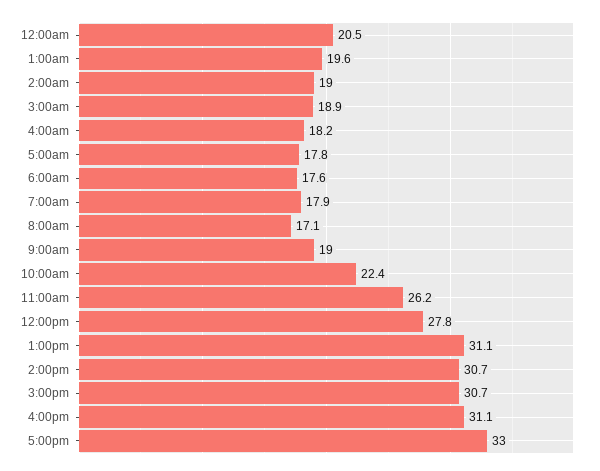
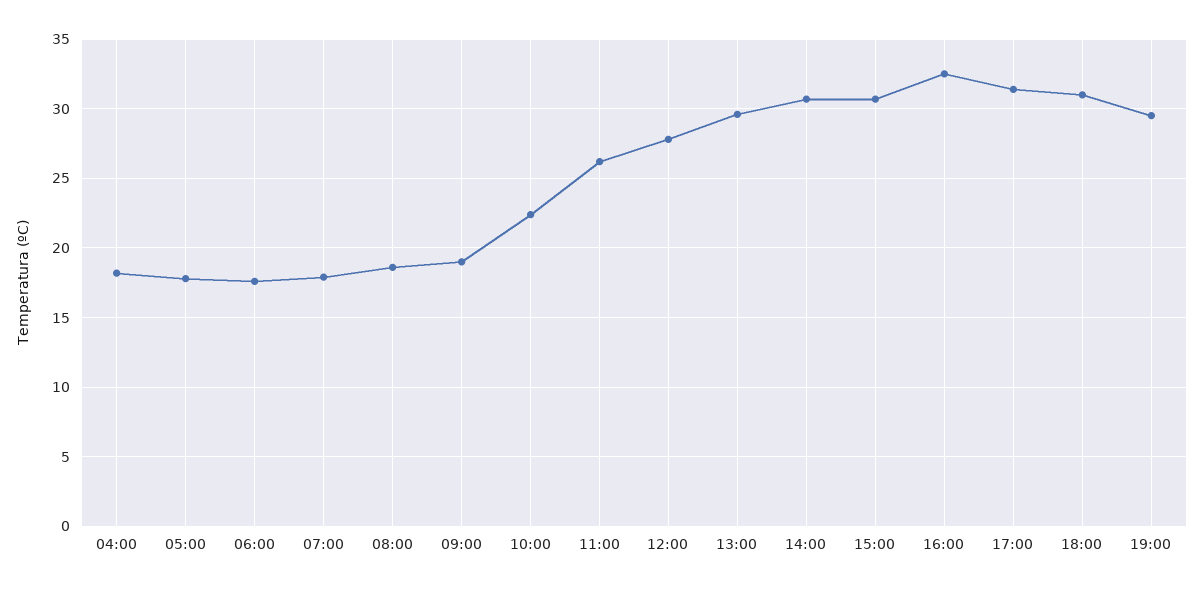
12:00am: 20.5 -> none
1:00am: 19.6 -> none
2:00am: 19 -> none
3:00am: 18.9 -> none
8:00am: 17.1 -> 18.5
1:00pm: 31.1 -> 29.5
4:00pm: 31.1 -> 32.5
5:00pm: 33 -> 31.5
18:00: none -> 31
19:00: none -> 29.5

